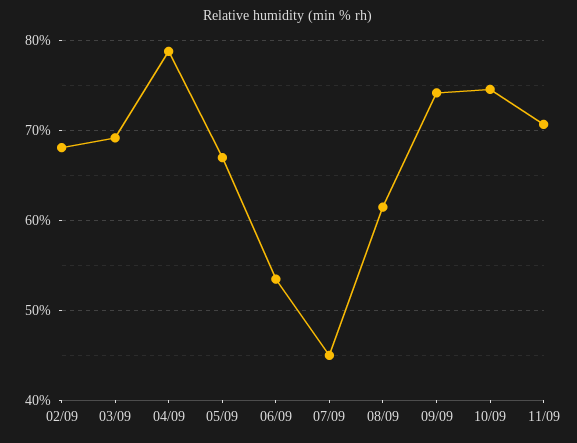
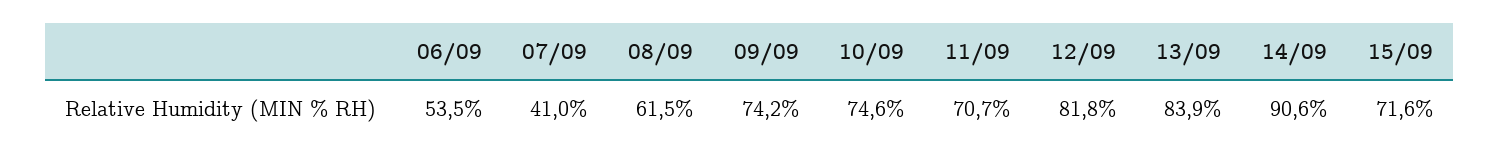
02/09: 68 -> none
03/09: 69 -> none
04/09: 79 -> none
05/09: 67 -> none
07/09: 45 -> 41
12/09: none -> 81.8
13/09: none -> 83.9
14/09: none -> 90.6
15/09: none -> 71.6

